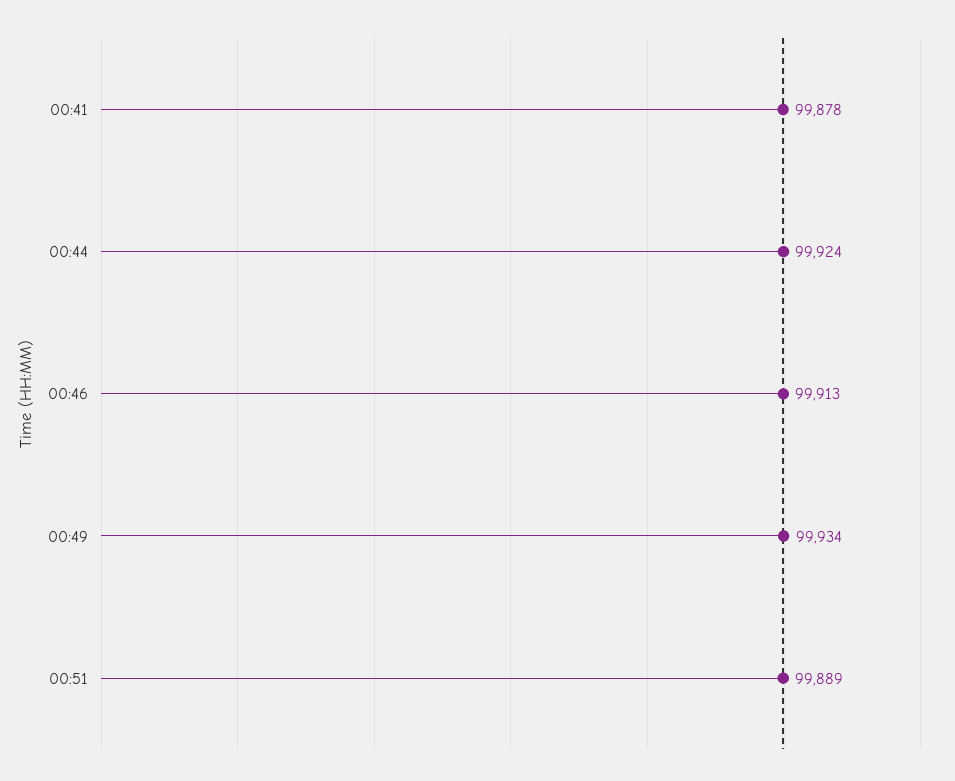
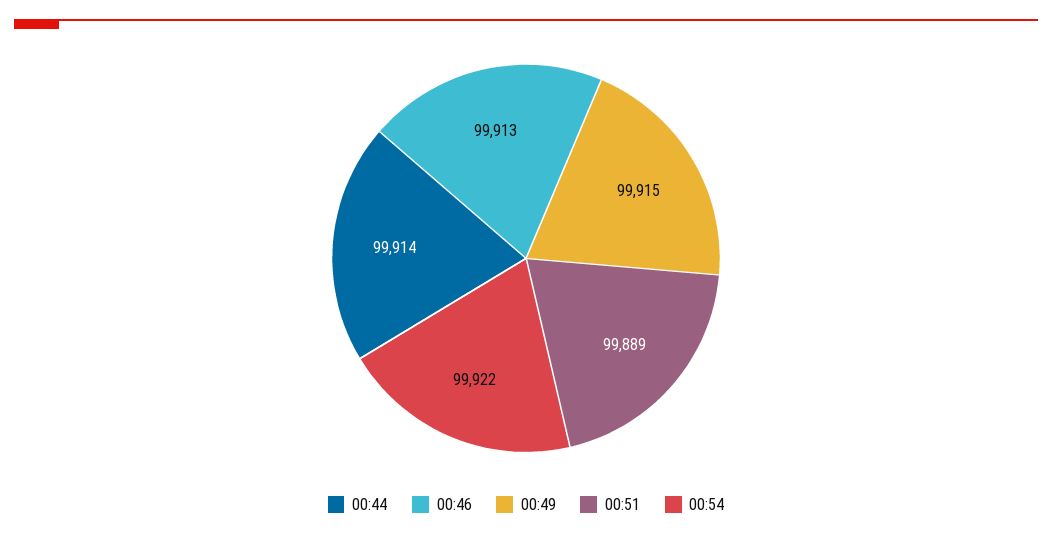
00:41: 99878 -> none
00:44: 99924 -> 99914
00:49: 99934 -> 99915
00:54: none -> 99922

